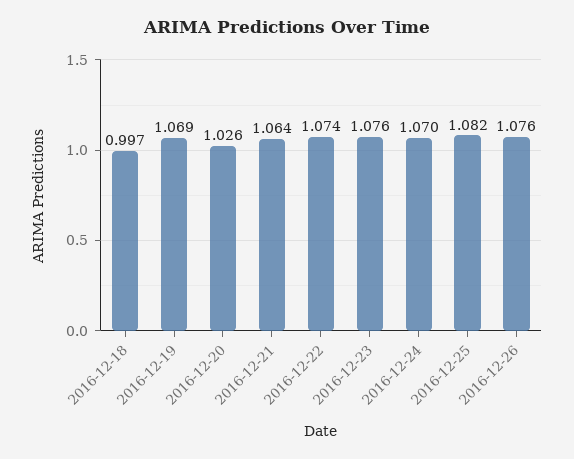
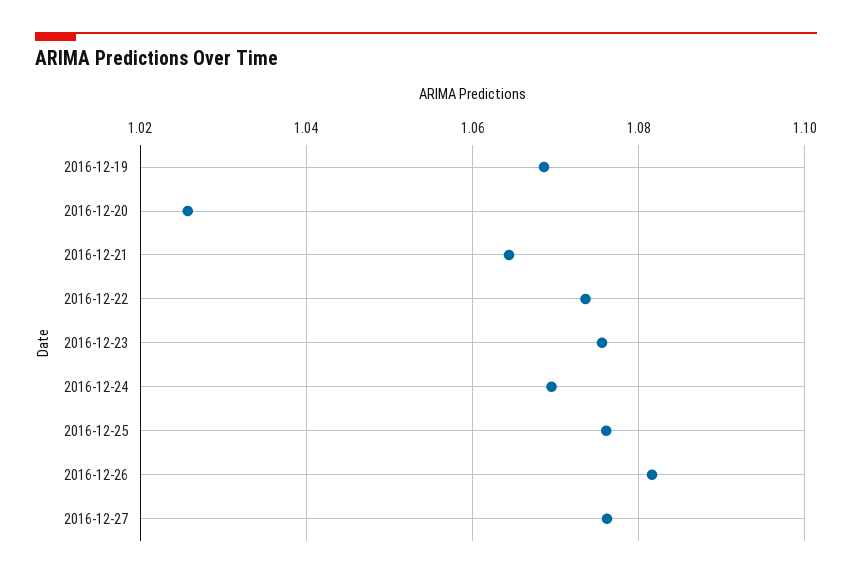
2016-12-18: 0.997 -> none
2016-12-25: 1.082 -> 1.076
2016-12-26: 1.076 -> 1.082
2016-12-27: none -> 1.076

